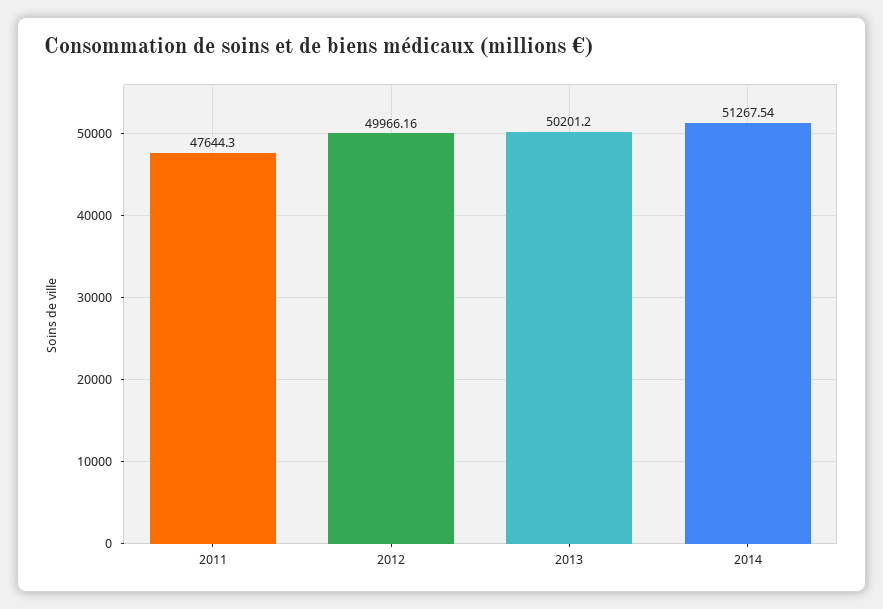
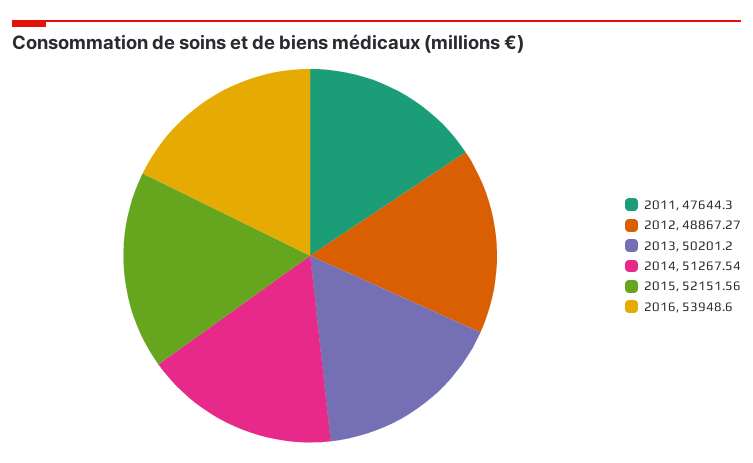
2012: 49966.16 -> 48867.27
2015: none -> 52151.56
2016: none -> 53948.6

